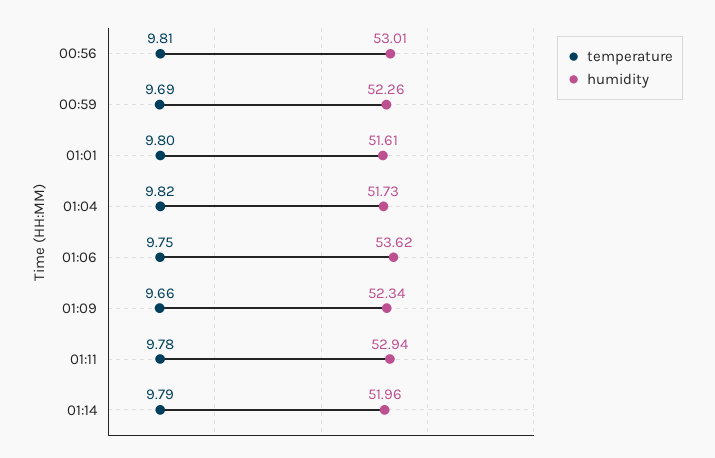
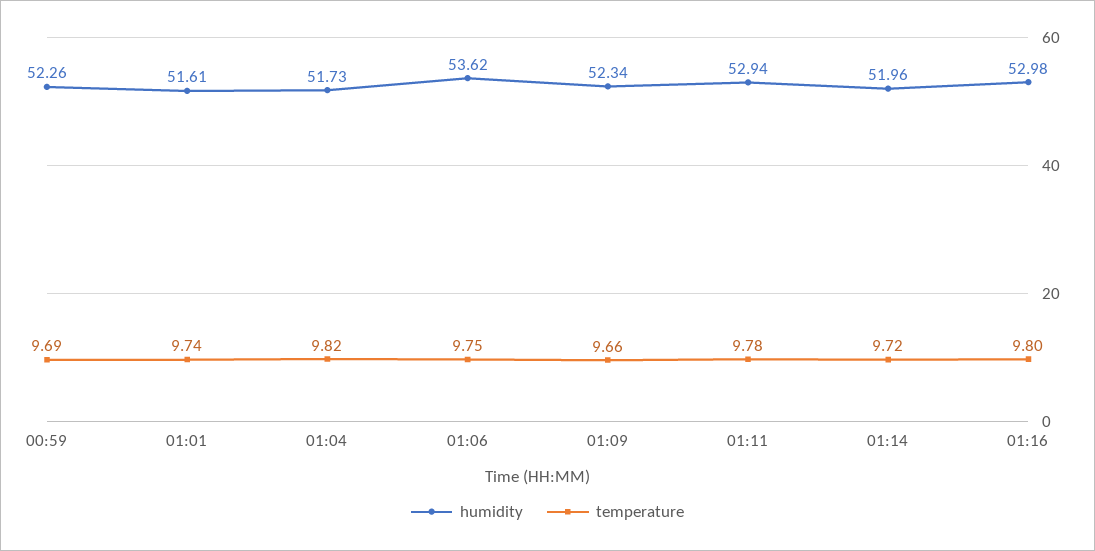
temperature, 00:56: 9.81 -> none
humidity, 00:56: 53.01 -> none
temperature, 01:01: 9.8 -> 9.74
temperature, 01:14: 9.79 -> 9.72
humidity, 01:16: none -> 52.98
temperature, 01:16: none -> 9.8

